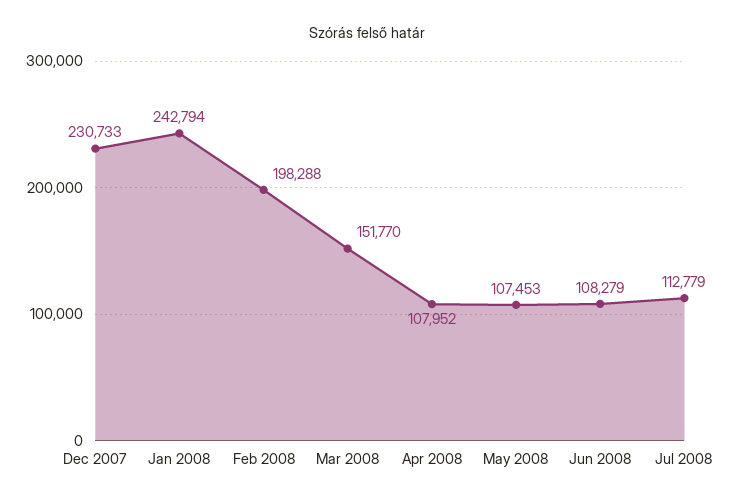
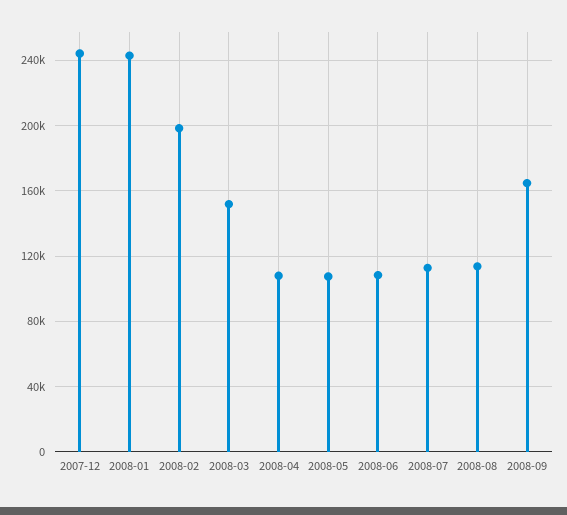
Dec 2007: 230733 -> 245000
2008-08: none -> 115000
2008-09: none -> 165000

